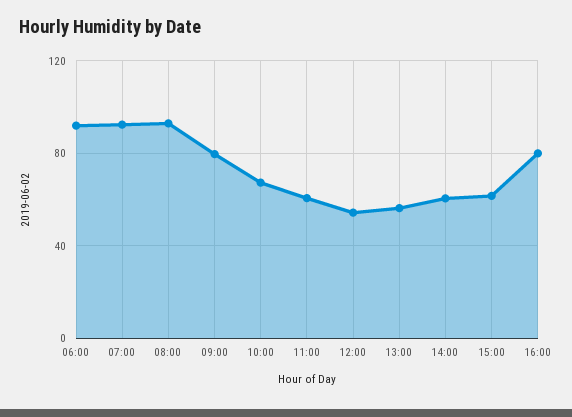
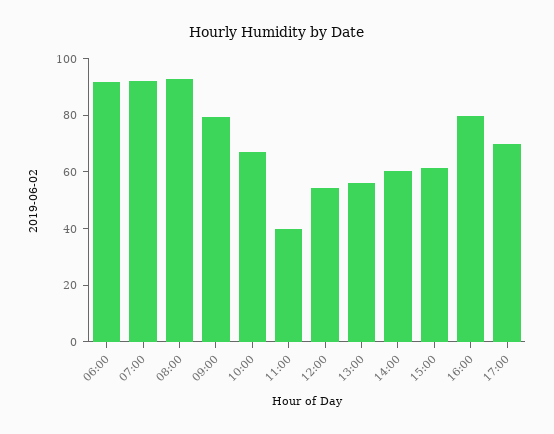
11:00: 60 -> 40
17:00: none -> 70

